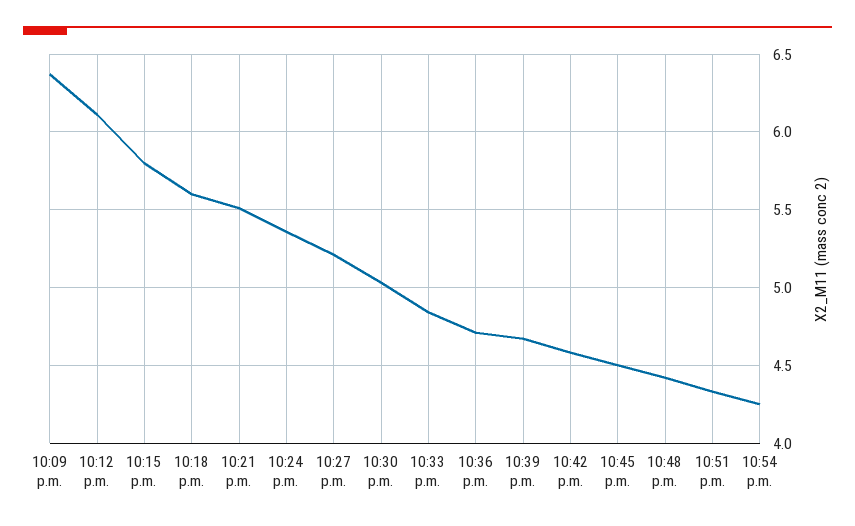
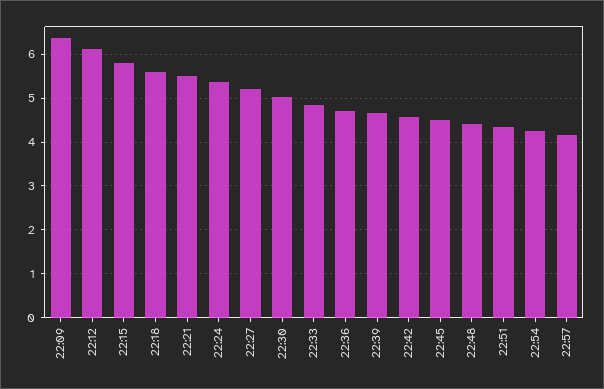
22:57: none -> 4.2

